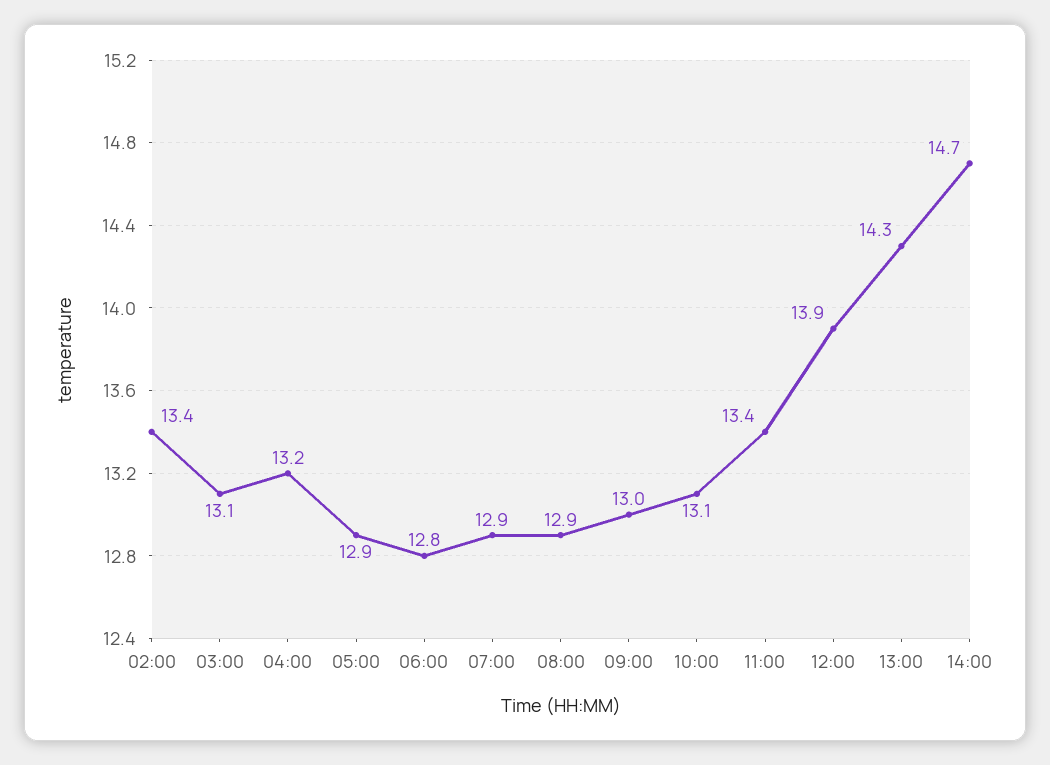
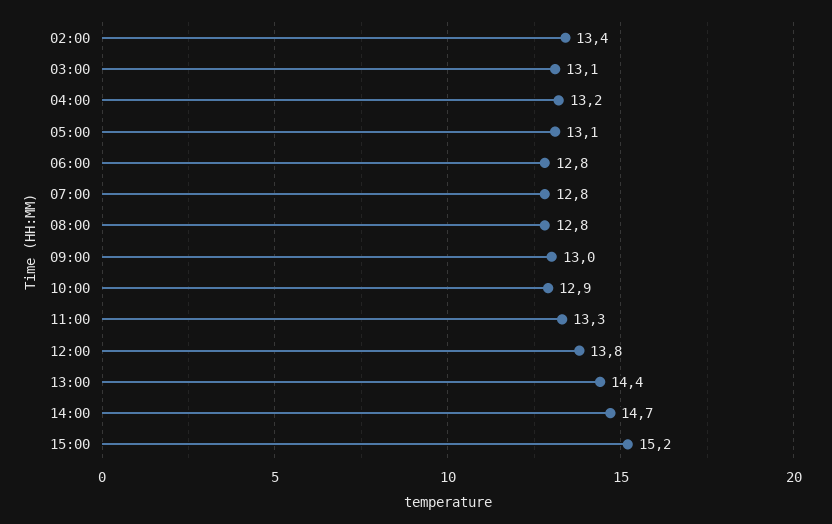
05:00: 12.9 -> 13.1
07:00: 12.9 -> 12.8
08:00: 12.9 -> 12.8
10:00: 13.1 -> 12.9
11:00: 13.4 -> 13.3
12:00: 13.9 -> 13.8
13:00: 14.3 -> 14.4
15:00: none -> 15.2

